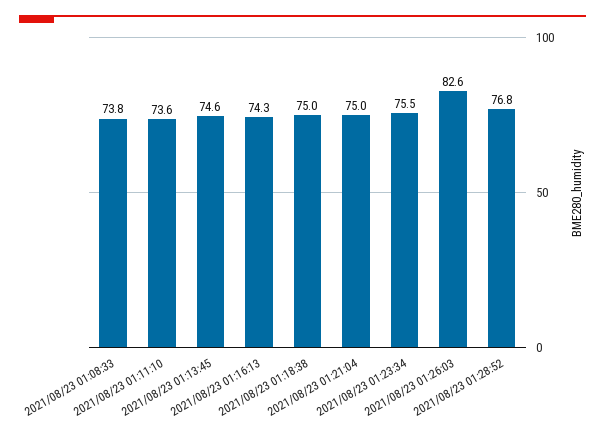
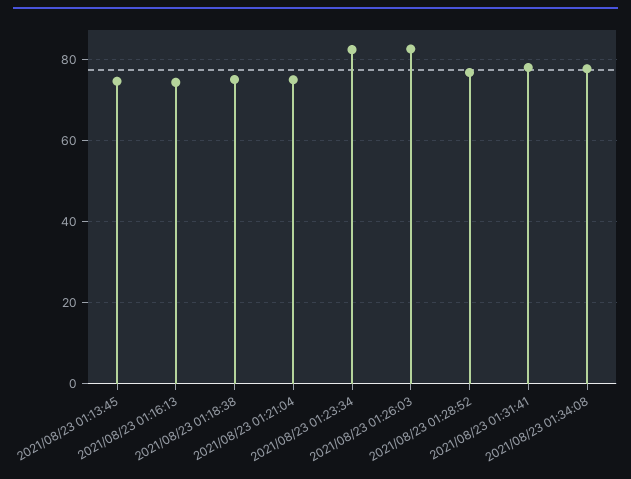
2021/08/23 01:08:33: 73.8 -> none
2021/08/23 01:11:10: 73.6 -> none
2021/08/23 01:23:34: 75.5 -> 82
2021/08/23 01:31:41: none -> 78
2021/08/23 01:34:08: none -> 78

